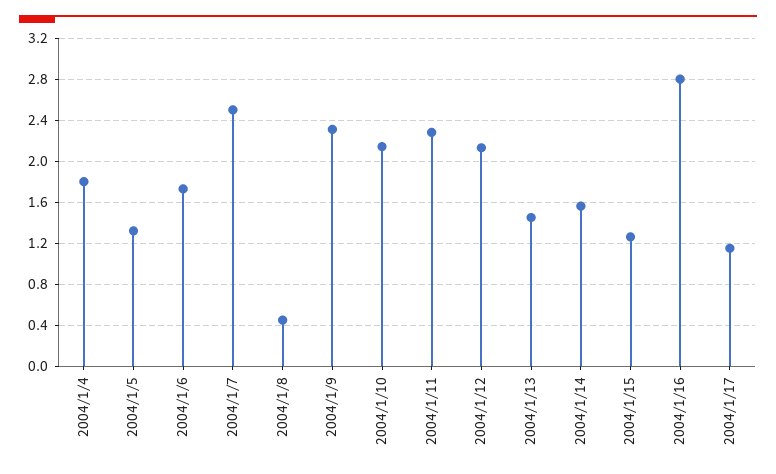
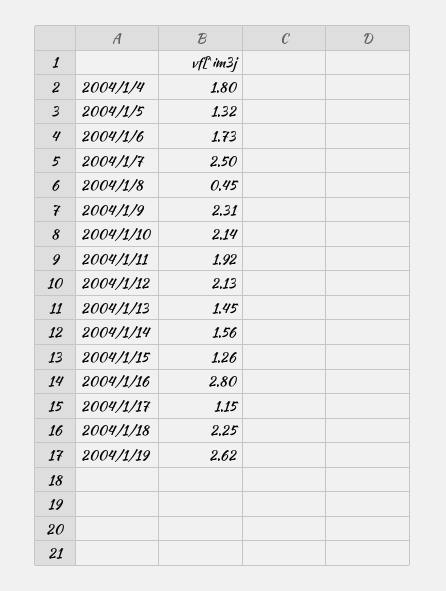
2004/1/11: 2.3 -> 1.92
2004/1/18: none -> 2.25
2004/1/19: none -> 2.62

